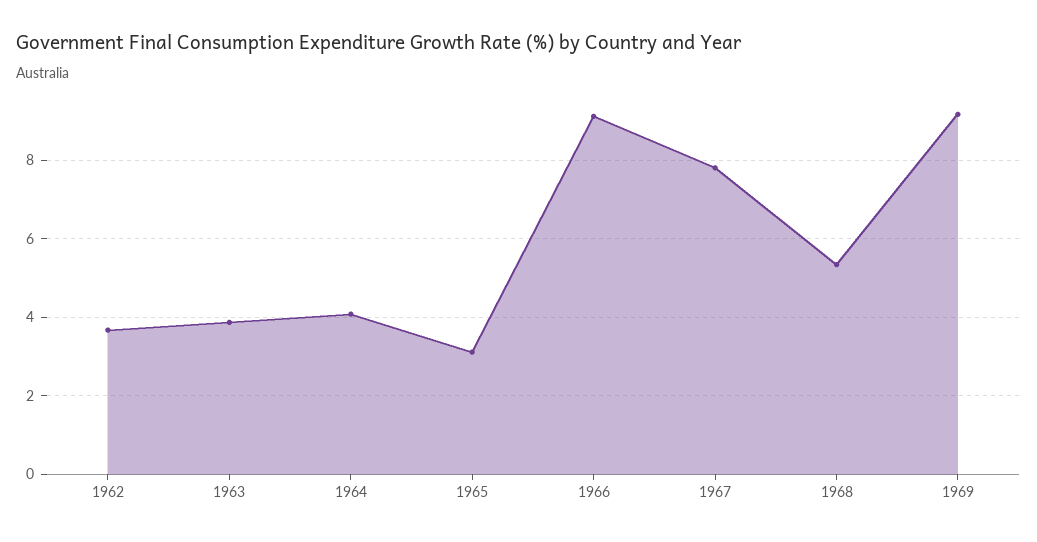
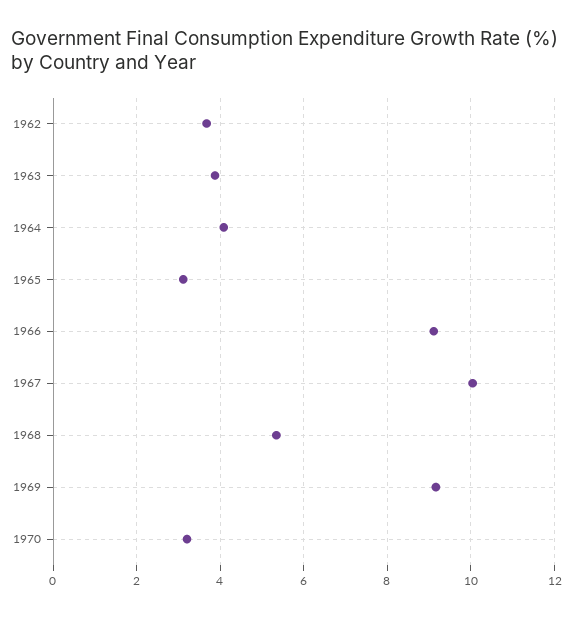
1967: 7.8 -> 10
1970: none -> 3.2

